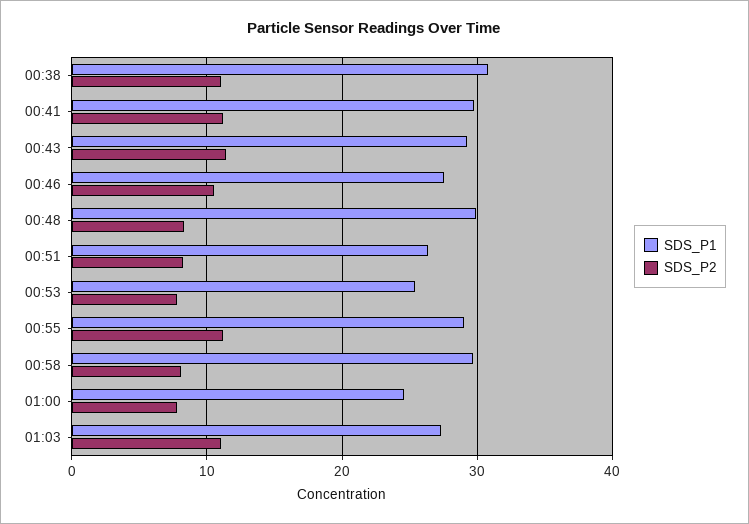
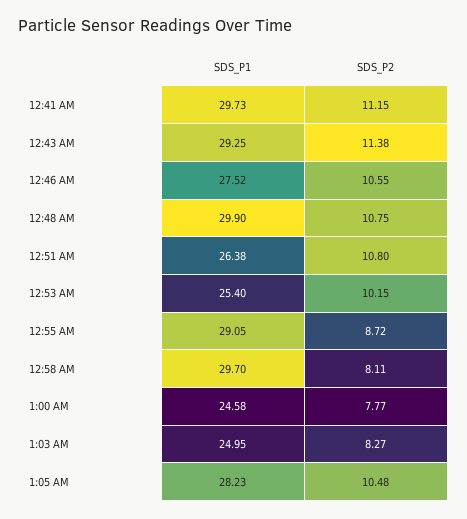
SDS_P1, 00:38: 31 -> none
SDS_P2, 00:38: 11 -> none
SDS_P2, 00:48: 8 -> 10.75
SDS_P2, 00:51: 8 -> 10.8
SDS_P2, 00:53: 8 -> 10.15
SDS_P2, 00:55: 11 -> 8.72
SDS_P1, 01:03: 27 -> 24.95
SDS_P2, 01:03: 11 -> 8.27
SDS_P1, 1:05 AM: none -> 28.23
SDS_P2, 1:05 AM: none -> 10.48

